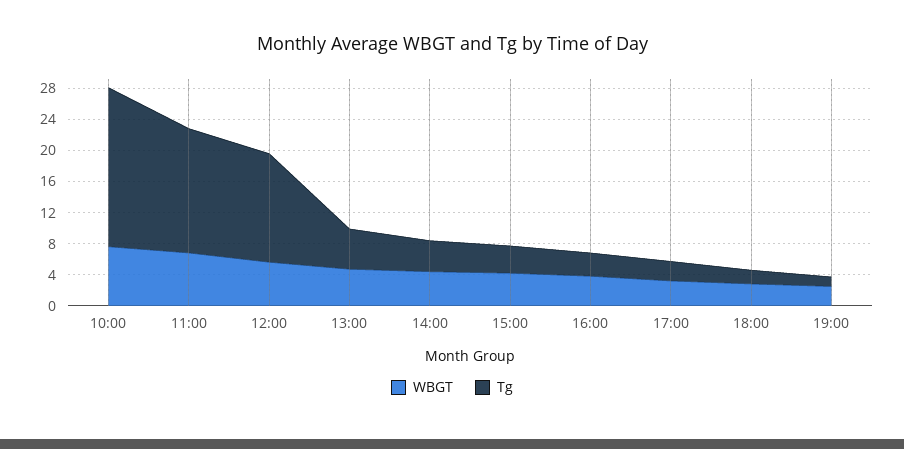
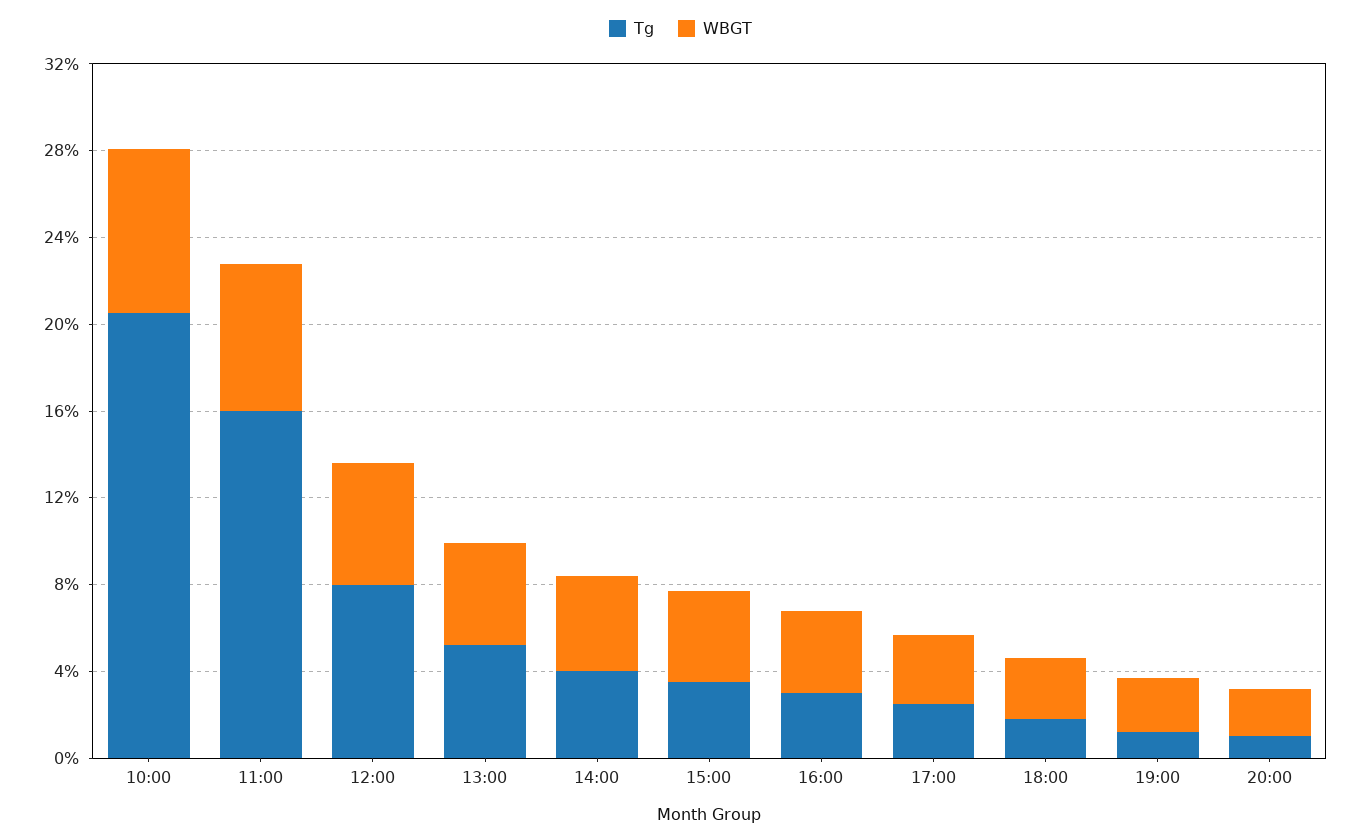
Tg, 12:00: 14 -> 8
Tg, 20:00: none -> 1
WBGT, 20:00: none -> 2

